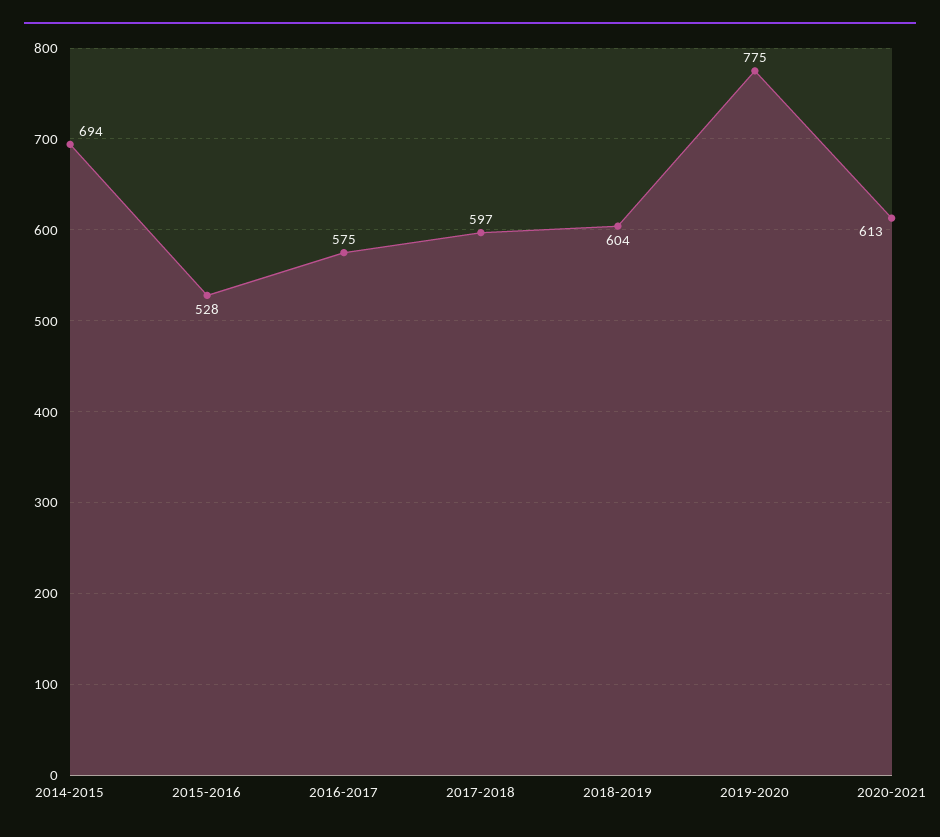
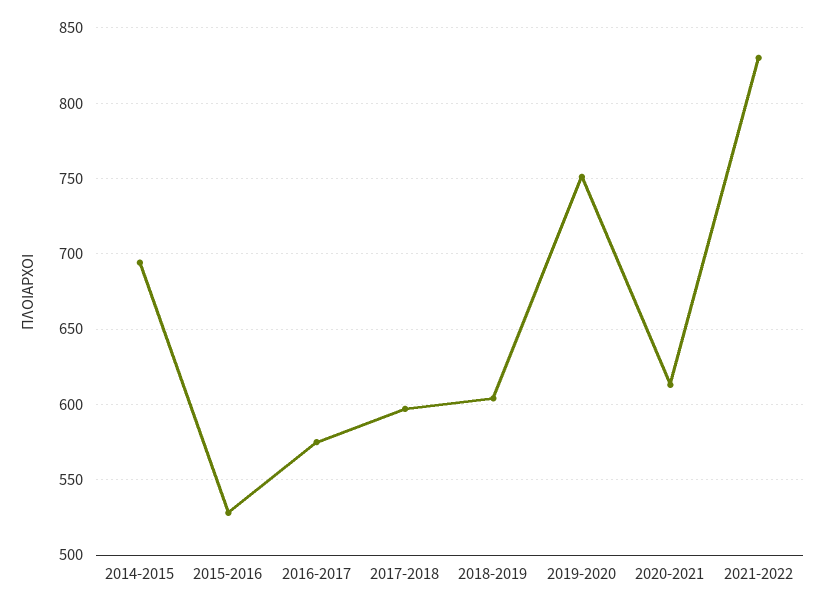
2019-2020: 775 -> 750
2021-2022: none -> 830

